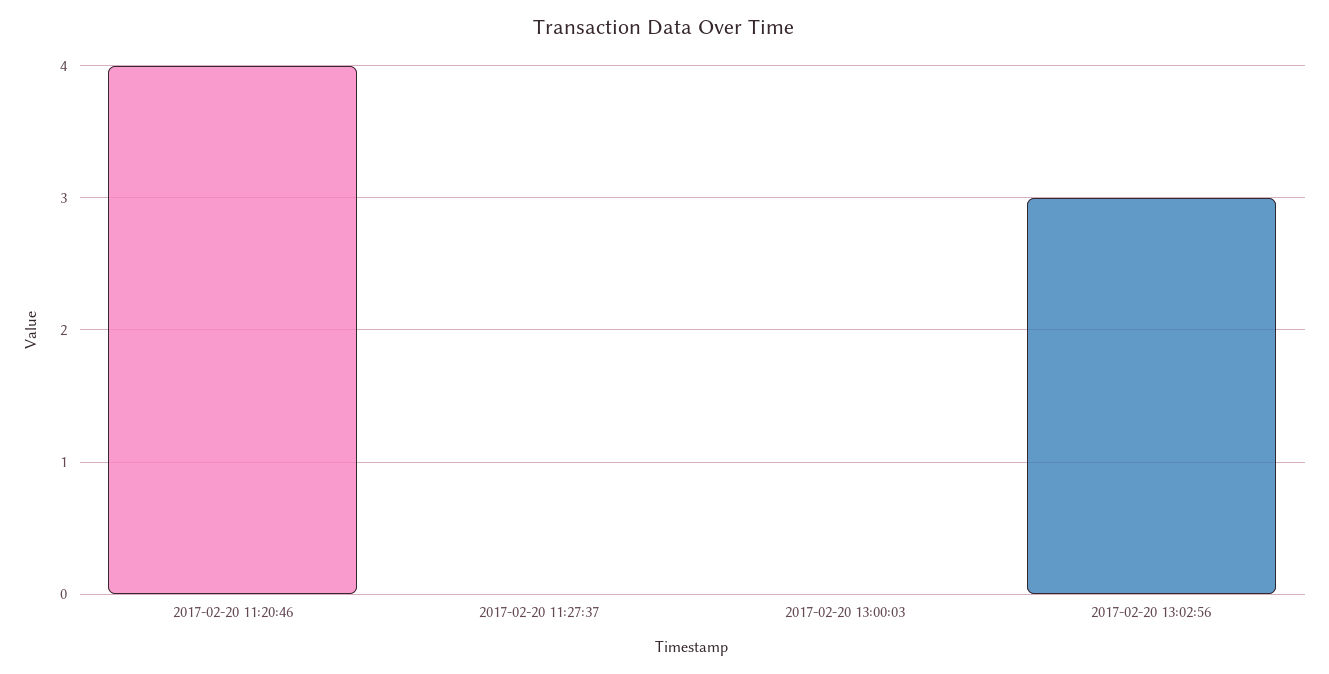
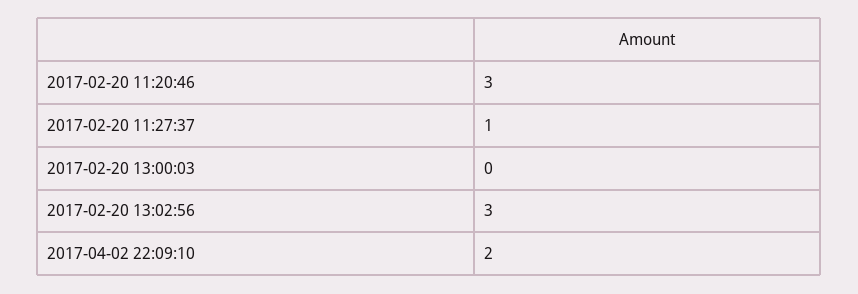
2017-02-20 11:20:46: 4 -> 3
2017-02-20 11:27:37: 0 -> 1
2017-04-02 22:09:10: none -> 2

